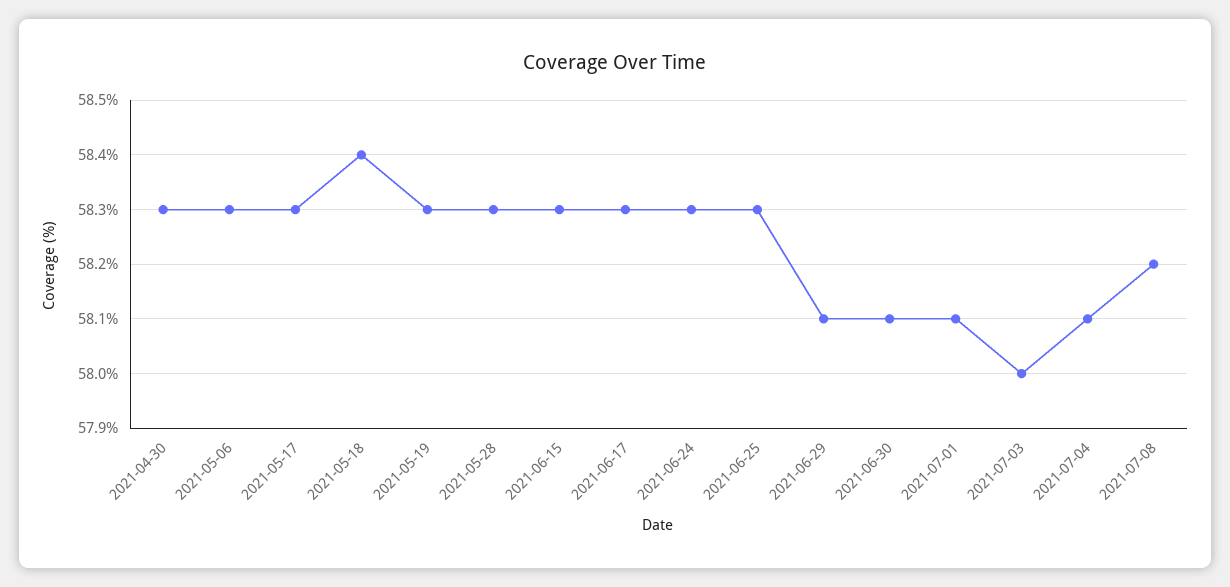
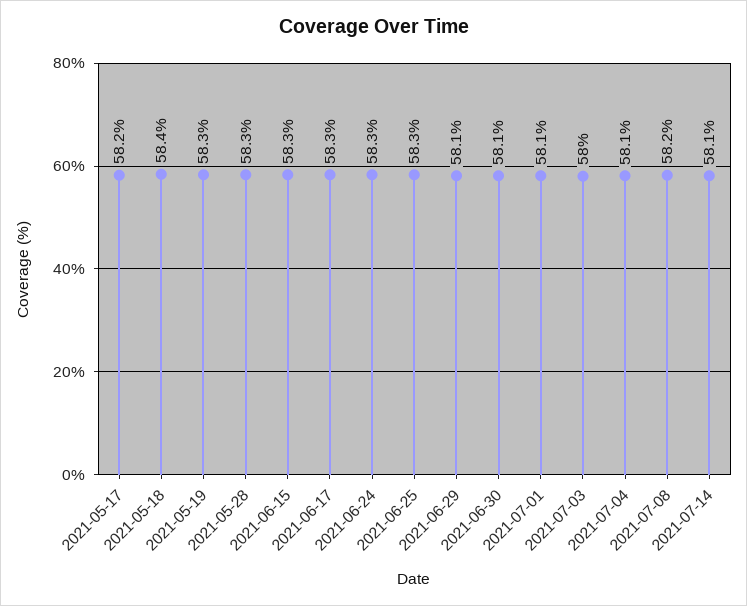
2021-04-30: 58.3 -> none
2021-05-06: 58.3 -> none
2021-05-17: 58.3 -> 58.2
2021-07-14: none -> 58.1

